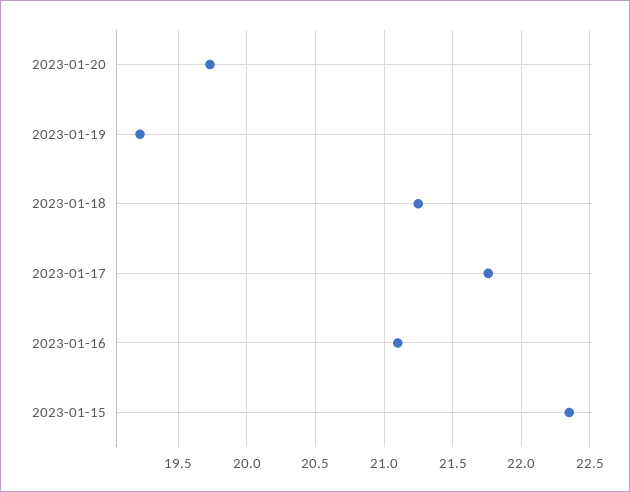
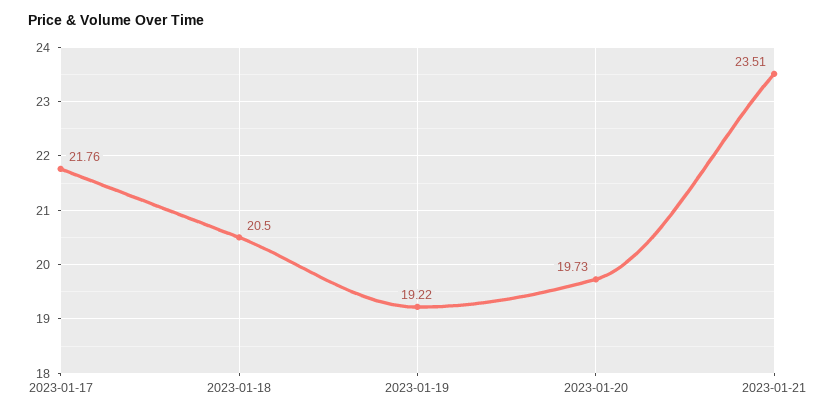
2023-01-18: 21.25 -> 20.5
2023-01-16: 21.1 -> none
2023-01-15: 22.35 -> none
2023-01-21: none -> 23.51

